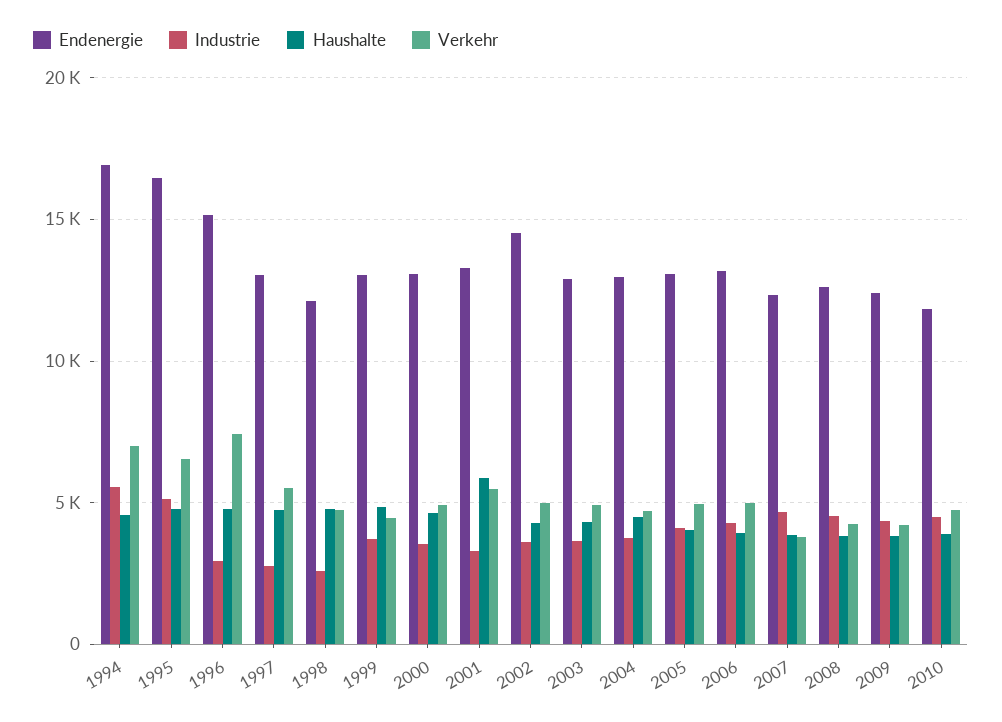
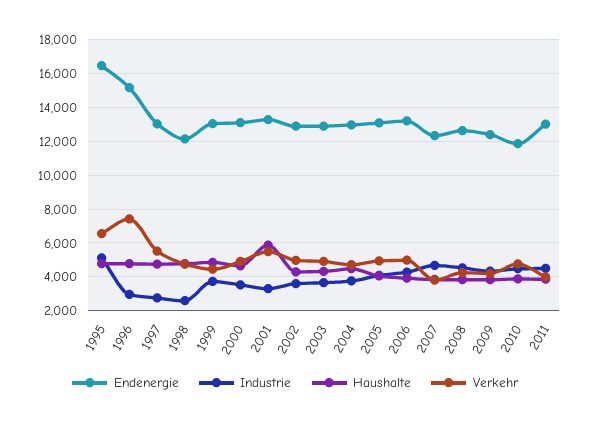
Endenergie, 1994: 17000 -> none
Industrie, 1994: 5500 -> none
Haushalte, 1994: 4500 -> none
Verkehr, 1994: 7000 -> none
Endenergie, 2002: 14500 -> 13000
Endenergie, 2011: none -> 13000
Industrie, 2011: none -> 4500
Haushalte, 2011: none -> 4000
Verkehr, 2011: none -> 4000

